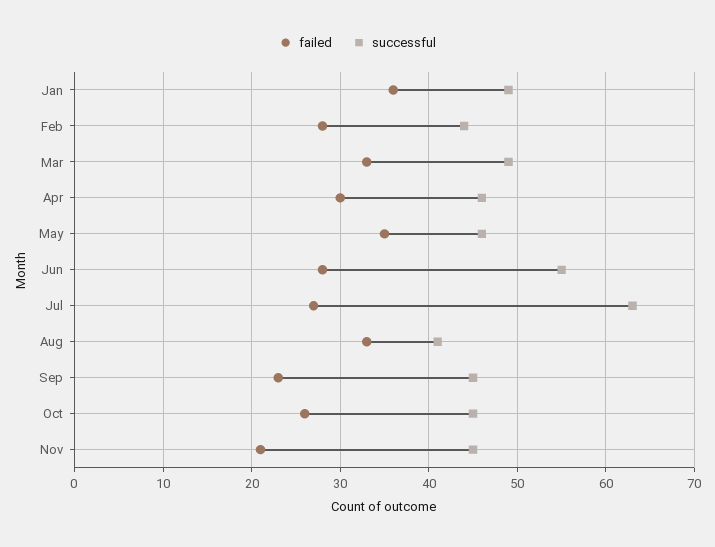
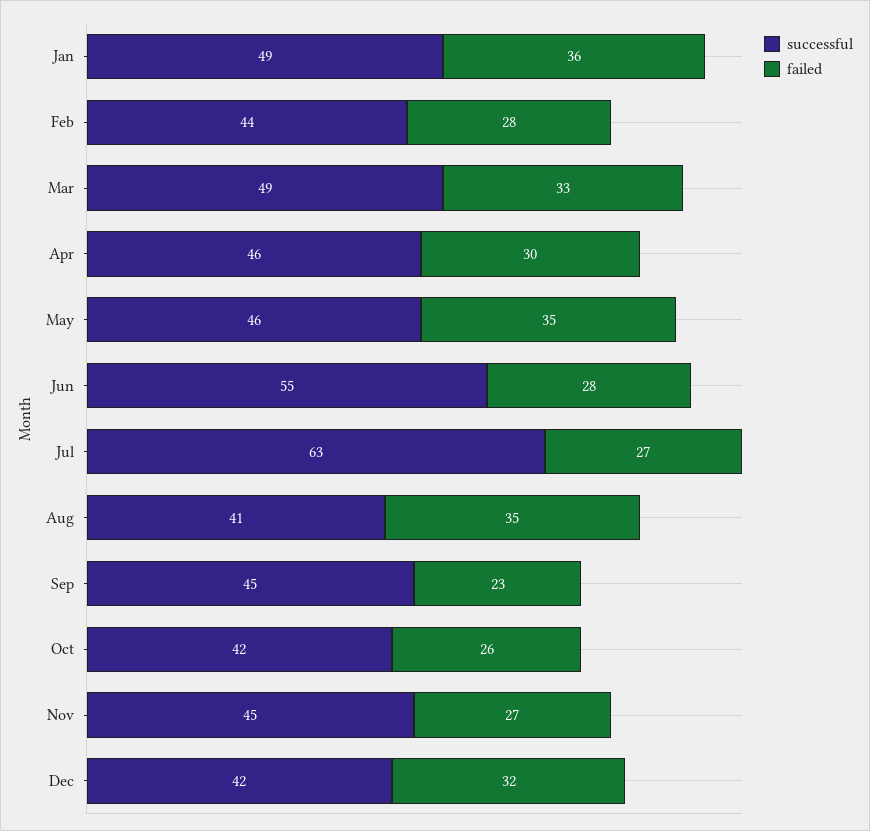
failed, Aug: 33 -> 35
successful, Oct: 45 -> 42
failed, Nov: 21 -> 27
successful, Dec: none -> 42
failed, Dec: none -> 32

